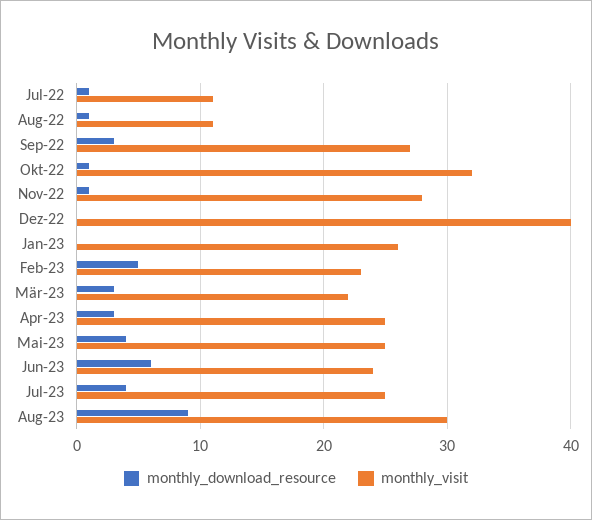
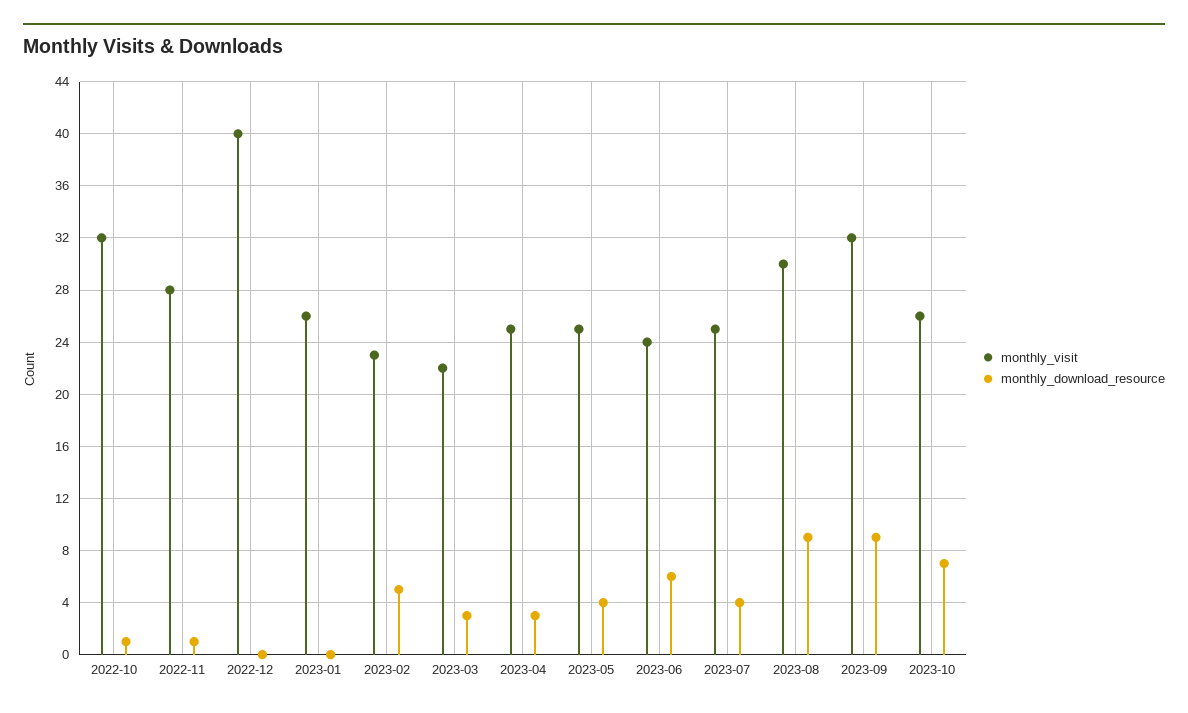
monthly_download_resource, Jul-22: 1 -> none
monthly_visit, Jul-22: 11 -> none
monthly_download_resource, Aug-22: 1 -> none
monthly_visit, Aug-22: 11 -> none
monthly_download_resource, Sep-22: 3 -> none
monthly_visit, Sep-22: 27 -> none
monthly_visit, 2023-09: none -> 32
monthly_download_resource, 2023-09: none -> 9
monthly_visit, 2023-10: none -> 26
monthly_download_resource, 2023-10: none -> 7

